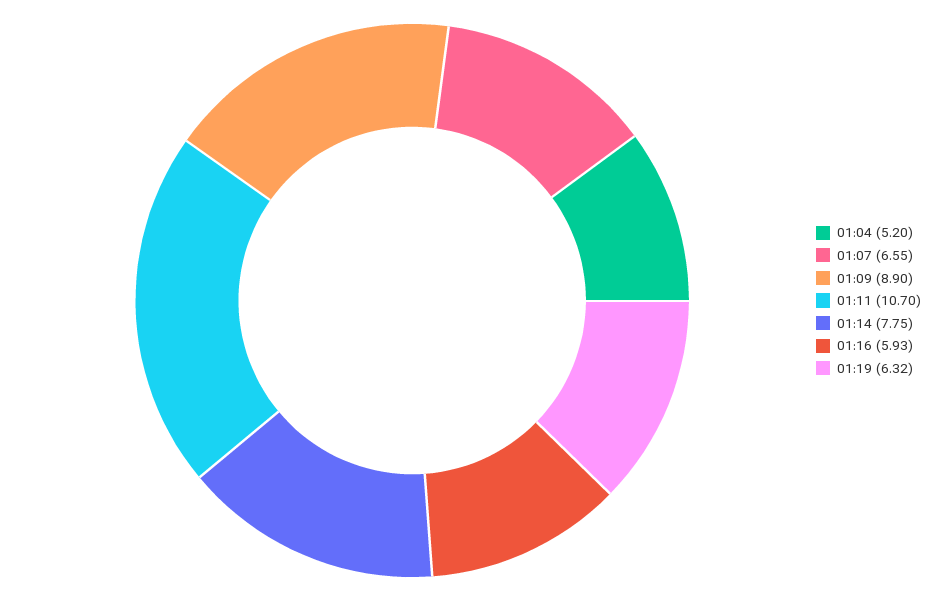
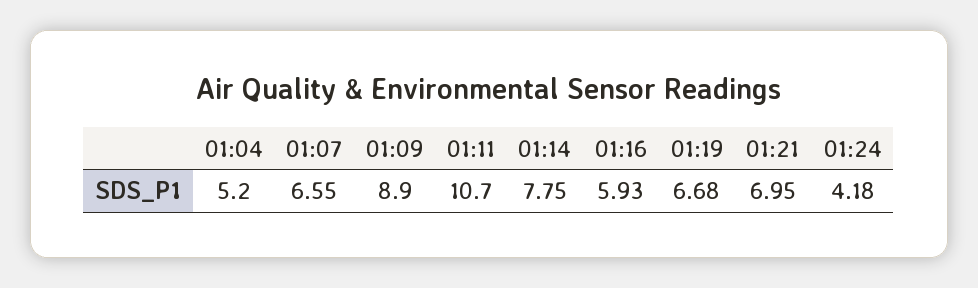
01:19: 6.32 -> 6.68
01:21: none -> 6.95
01:24: none -> 4.18

